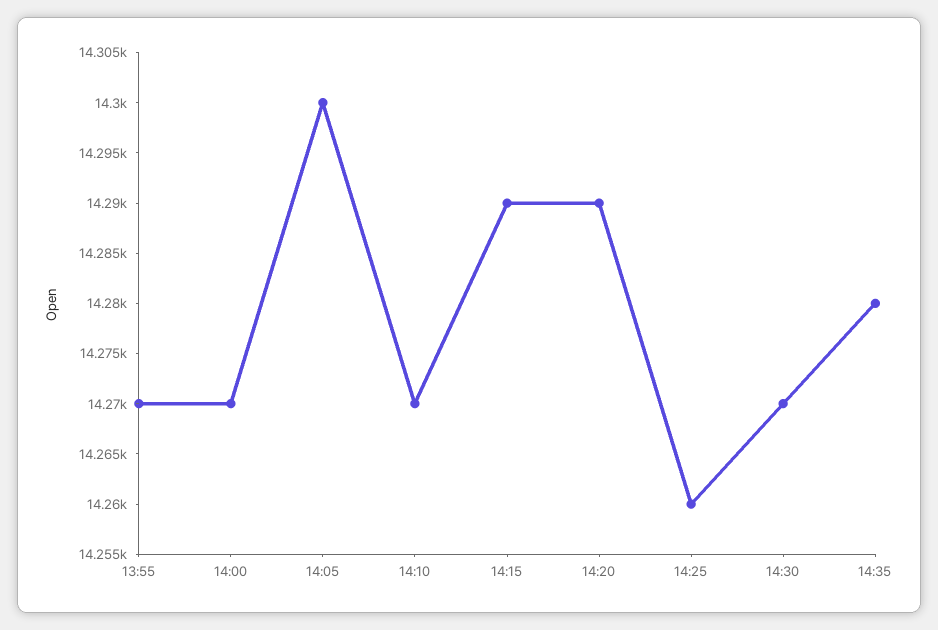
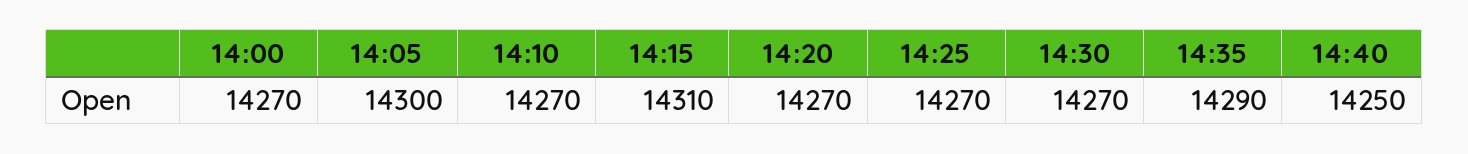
13:55: 14270 -> none
14:15: 14290 -> 14310
14:20: 14290 -> 14270
14:25: 14260 -> 14270
14:35: 14280 -> 14290
14:40: none -> 14250

